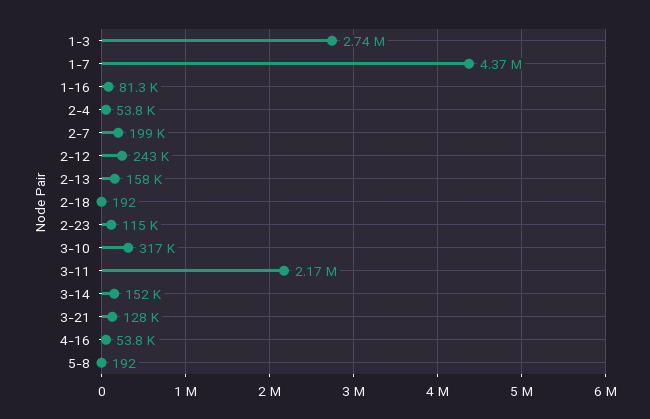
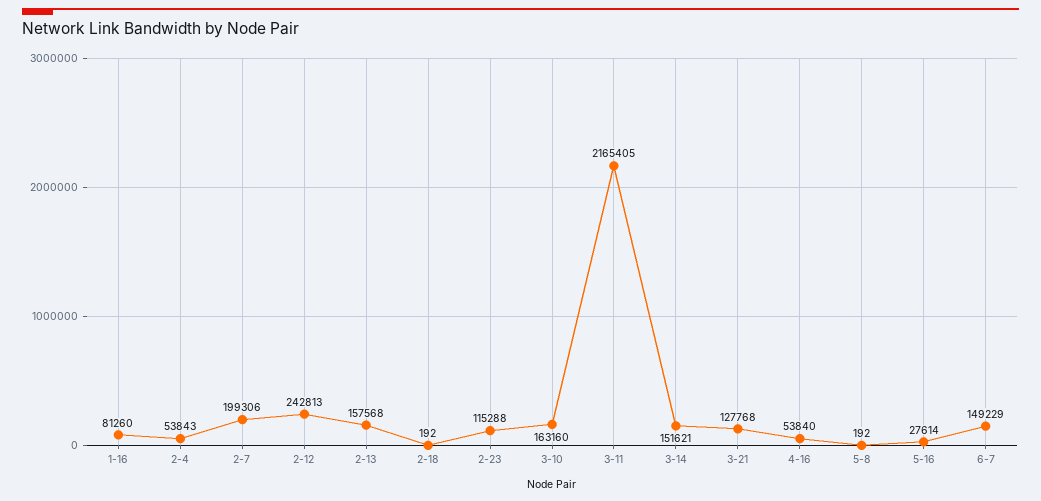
1-3: 2740000 -> none
1-7: 4370000 -> none
3-10: 317000 -> 163160
5-16: none -> 27614
6-7: none -> 149229

